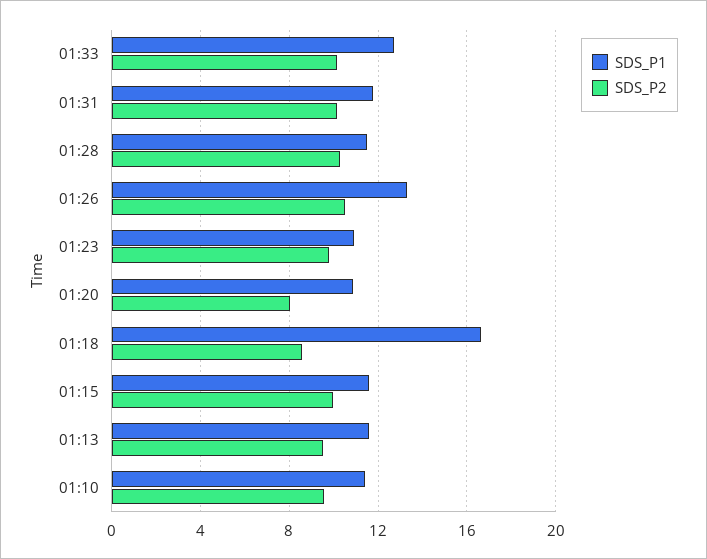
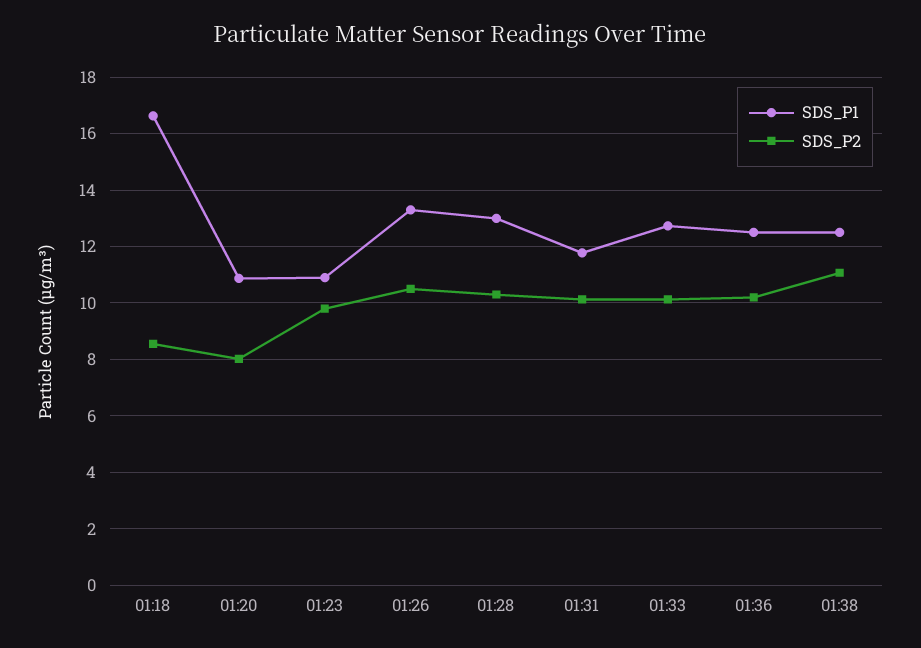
SDS_P1, 01:28: 11.5 -> 13
SDS_P1, 01:15: 11.5 -> none
SDS_P2, 01:15: 10 -> none
SDS_P1, 01:13: 11.5 -> none
SDS_P2, 01:13: 9.5 -> none
SDS_P1, 01:10: 11.5 -> none
SDS_P2, 01:10: 9.5 -> none
SDS_P1, 01:36: none -> 12.5
SDS_P2, 01:36: none -> 10.25
SDS_P1, 01:38: none -> 12.5
SDS_P2, 01:38: none -> 11

